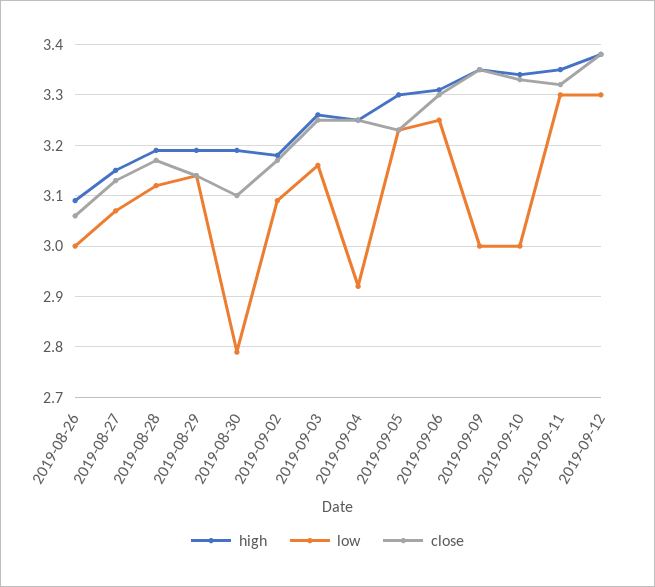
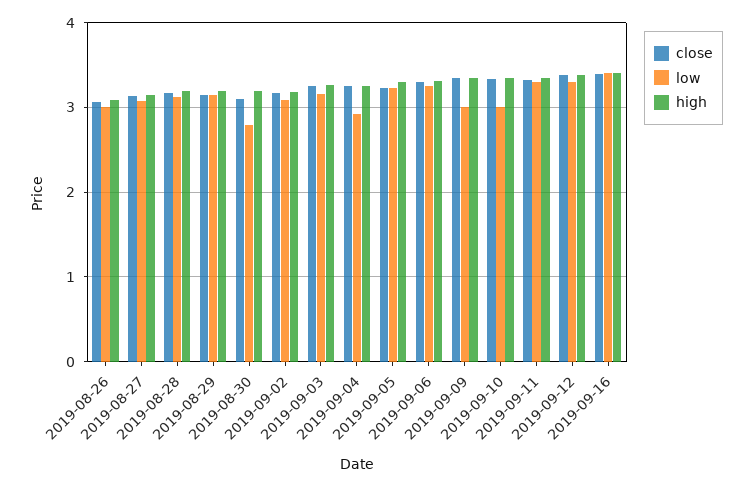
close, 2019-09-16: none -> 3.4
low, 2019-09-16: none -> 3.4
high, 2019-09-16: none -> 3.4

